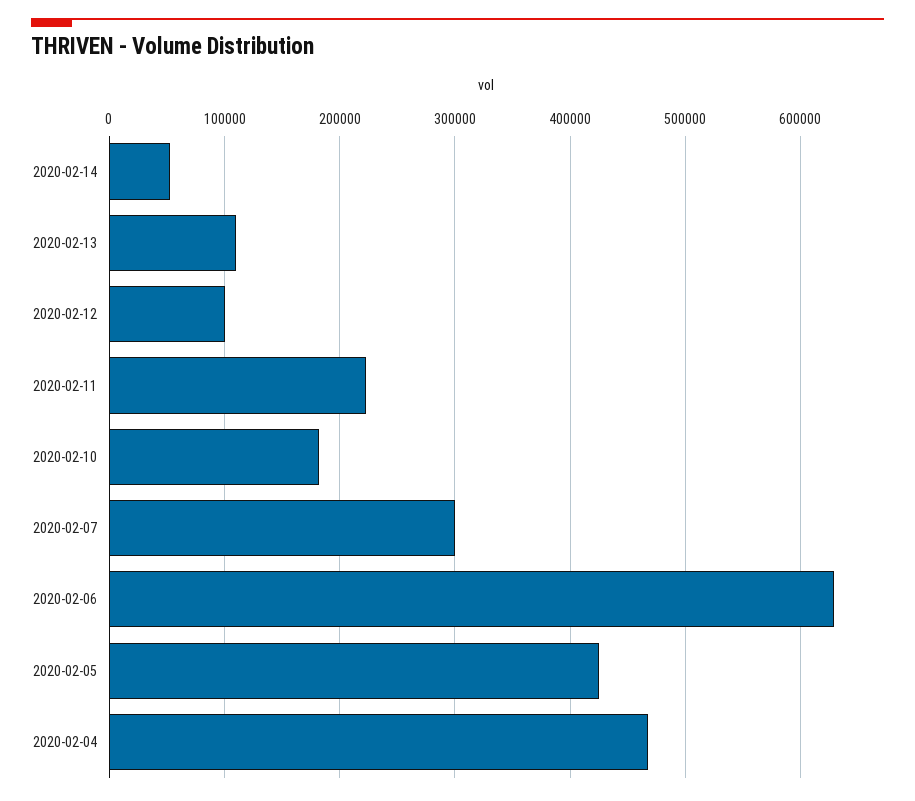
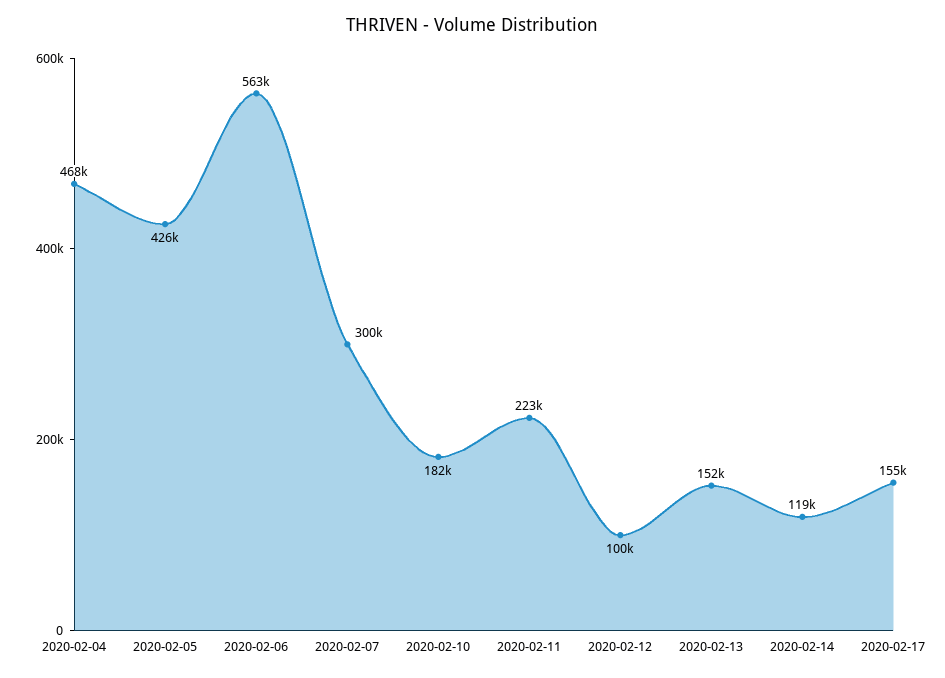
2020-02-14: 50000 -> 119000
2020-02-13: 110000 -> 152000
2020-02-06: 630000 -> 563000
2020-02-17: none -> 155000

